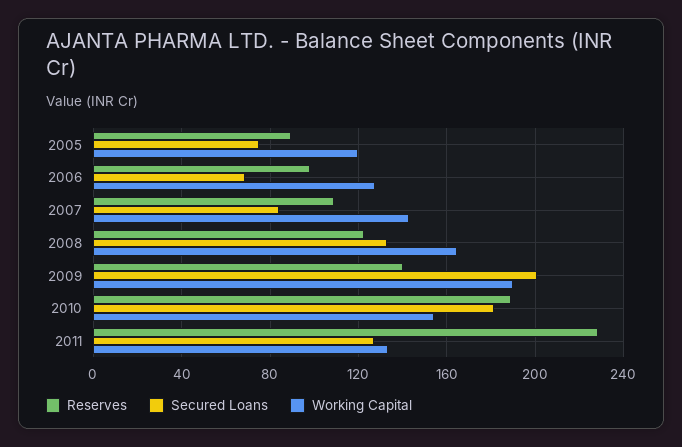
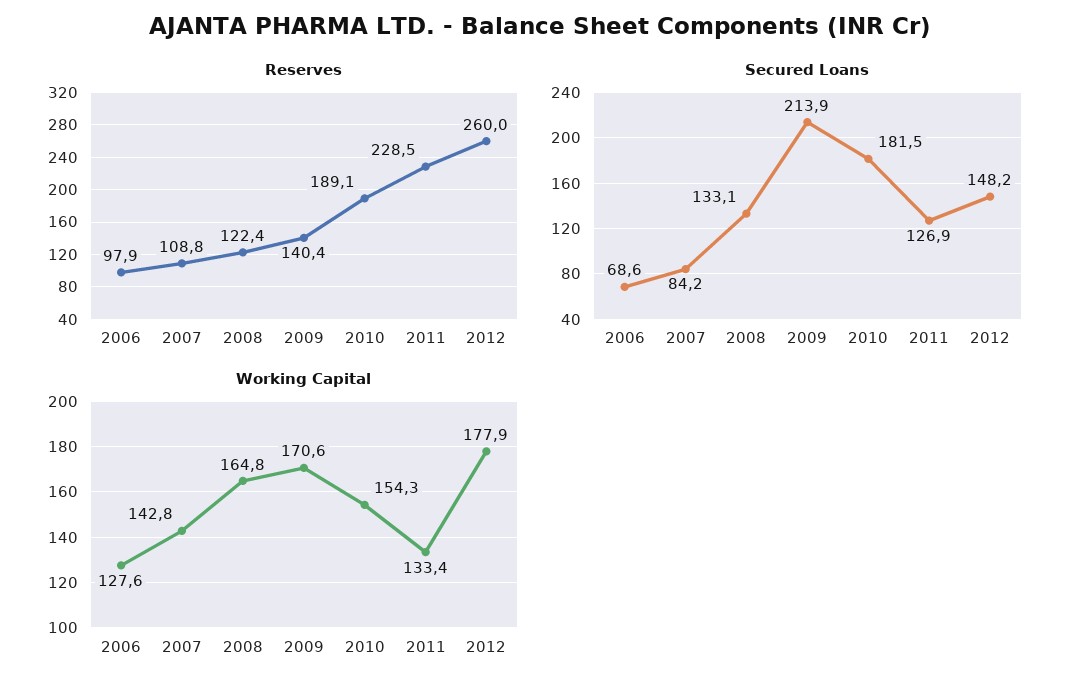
Reserves, 2005: 90 -> none
Secured Loans, 2005: 75 -> none
Working Capital, 2005: 120 -> none
Secured Loans, 2009: 200 -> 213.9
Working Capital, 2009: 190 -> 170.6
Reserves, 2012: none -> 260
Secured Loans, 2012: none -> 148.2
Working Capital, 2012: none -> 177.9

